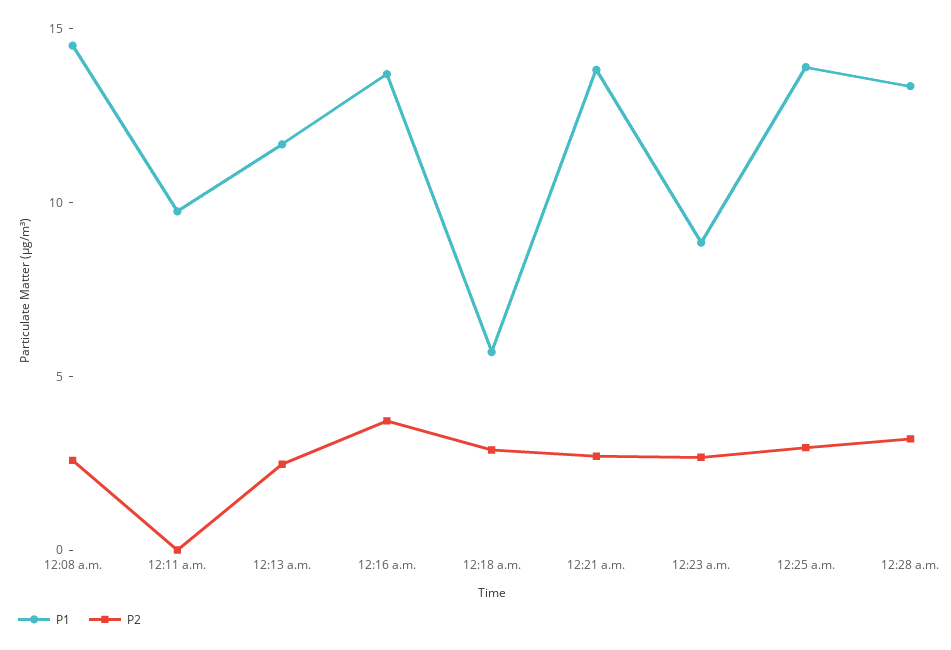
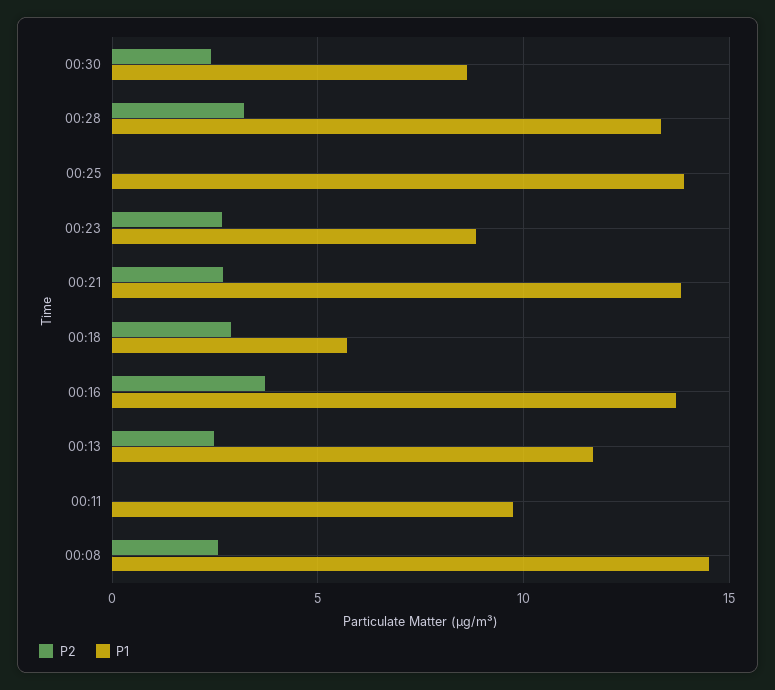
P2, 12:25 a.m.: 3 -> 0
P2, 00:30: none -> 2.5
P1, 00:30: none -> 8.5

